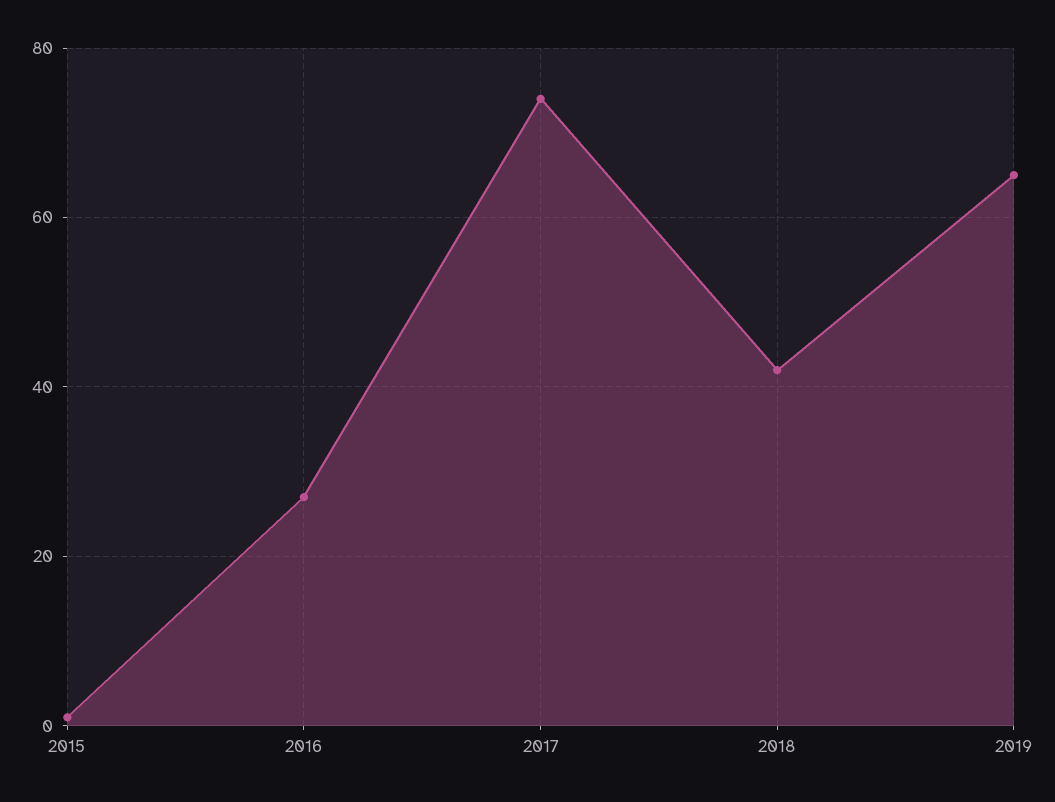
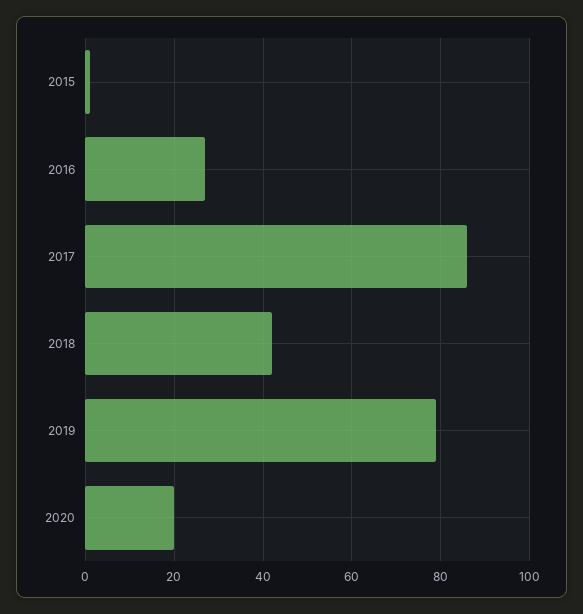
2017: 75 -> 85
2019: 65 -> 80
2020: none -> 20

